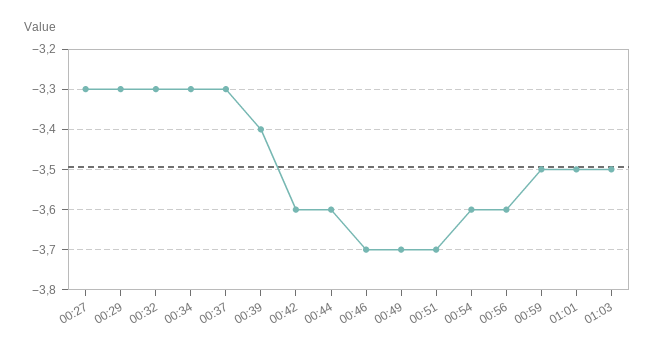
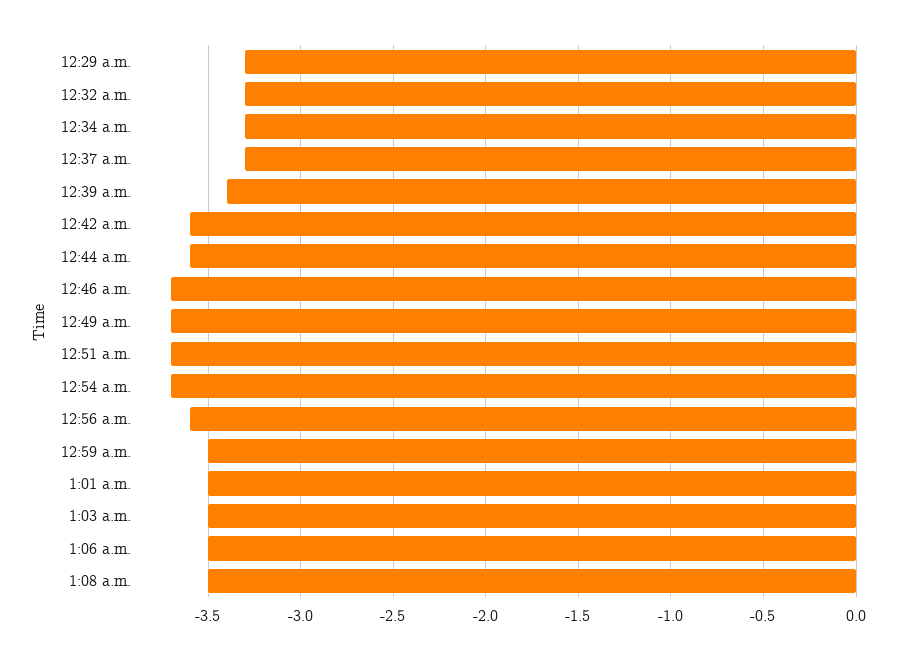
00:27: -3.3 -> none
00:54: -3.6 -> -3.7
1:06 a.m.: none -> -3.5
1:08 a.m.: none -> -3.5

